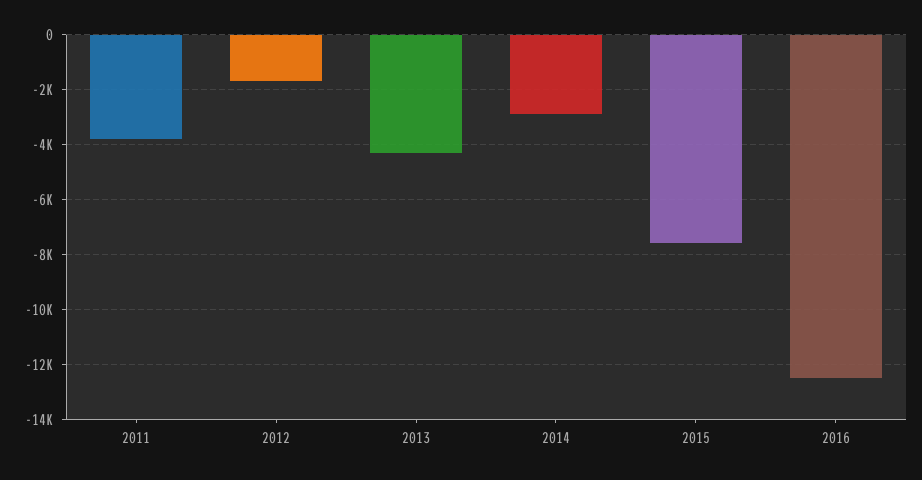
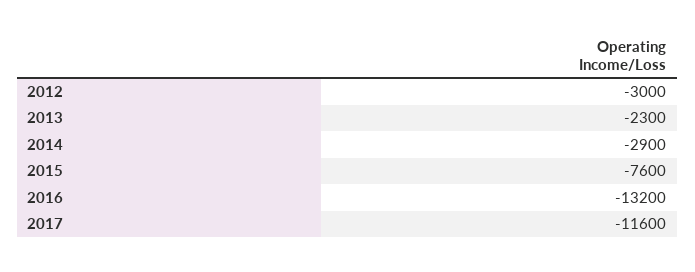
2011: -3750 -> none
2012: -1750 -> -3000
2013: -4250 -> -2300
2016: -12500 -> -13200
2017: none -> -11600

